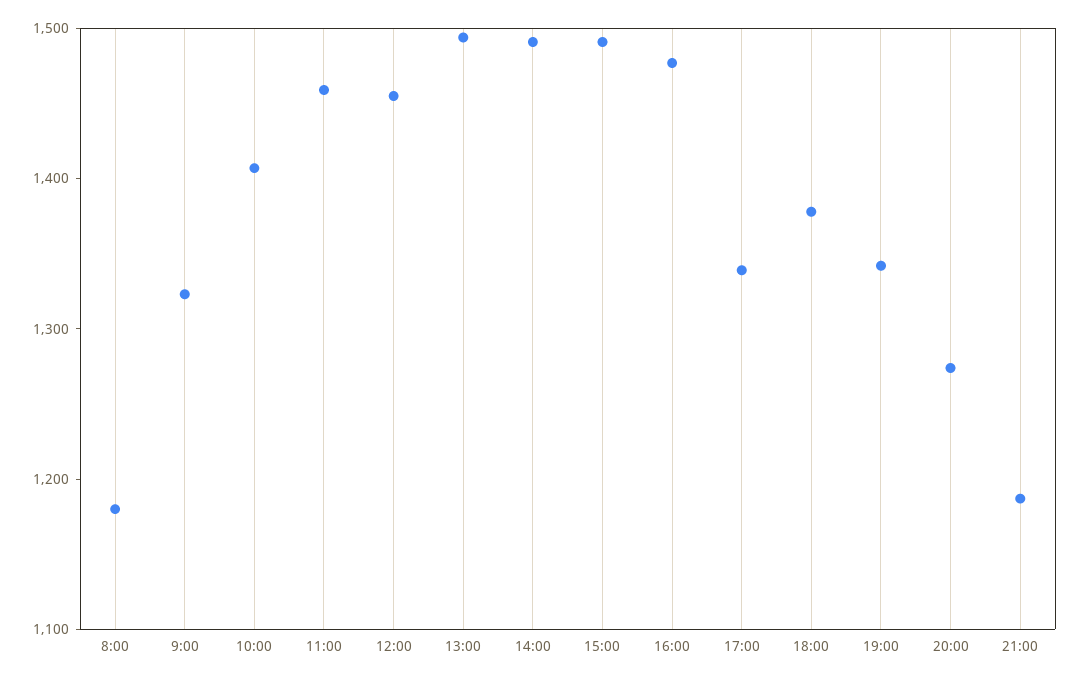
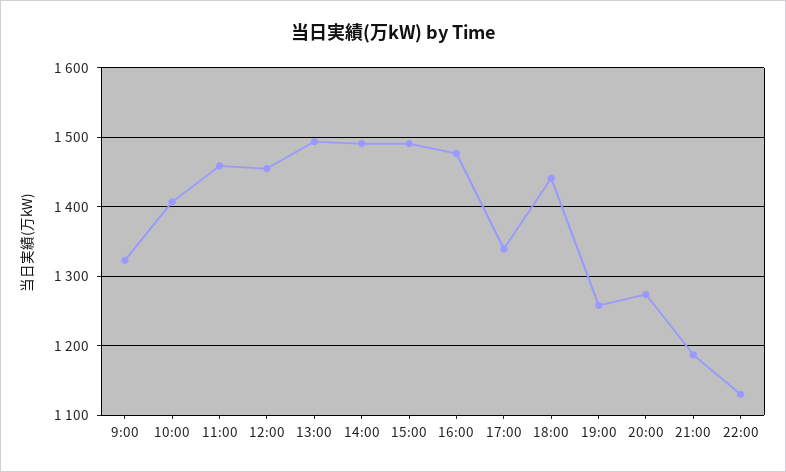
8:00: 1180 -> none
18:00: 1380 -> 1440
19:00: 1340 -> 1260
22:00: none -> 1130

